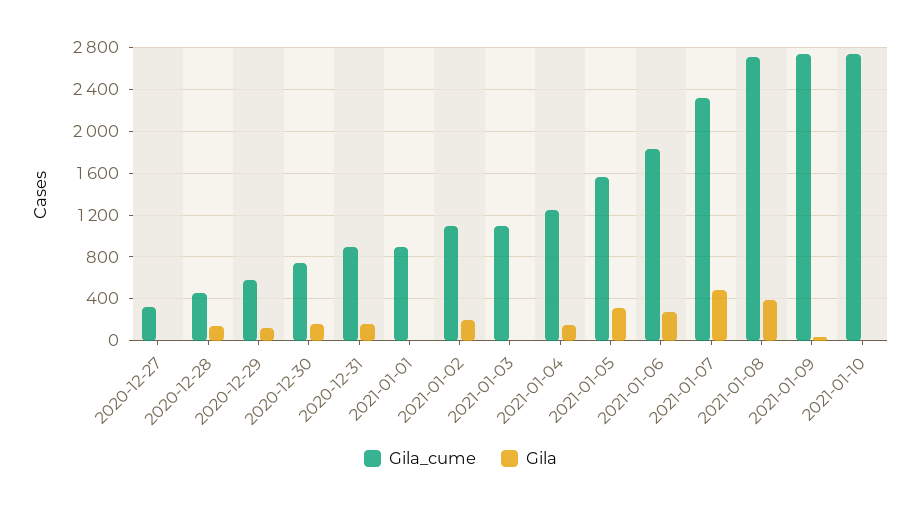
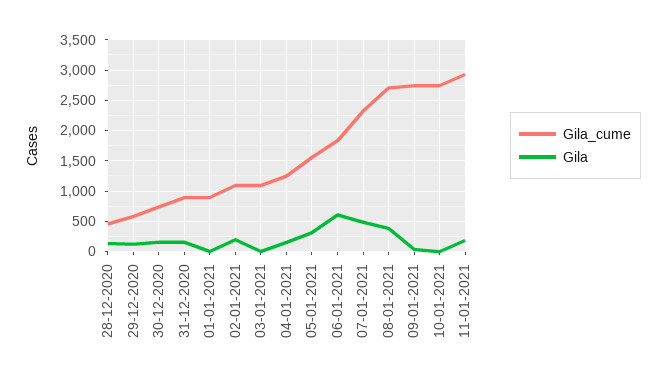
Gila_cume, 2020-12-27: 300 -> none
Gila, 2020-12-27: 0 -> none
Gila, 2021-01-06: 300 -> 600
Gila_cume, 11-01-2021: none -> 2900
Gila, 11-01-2021: none -> 200

